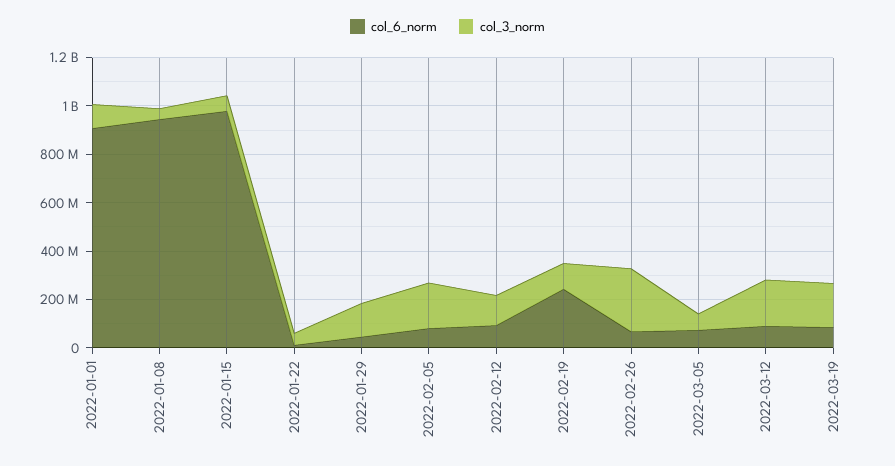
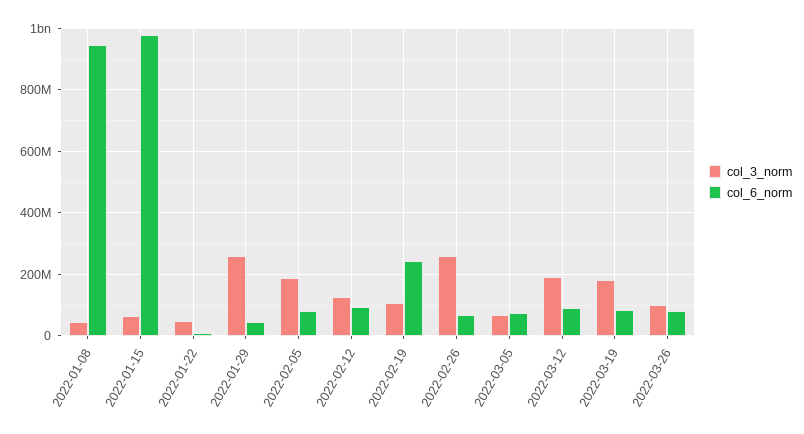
col_6_norm, 2022-01-01: 900000000 -> none
col_3_norm, 2022-01-01: 100000000 -> none
col_3_norm, 2022-01-29: 150000000 -> 260000000
col_3_norm, 2022-03-26: none -> 100000000
col_6_norm, 2022-03-26: none -> 80000000

